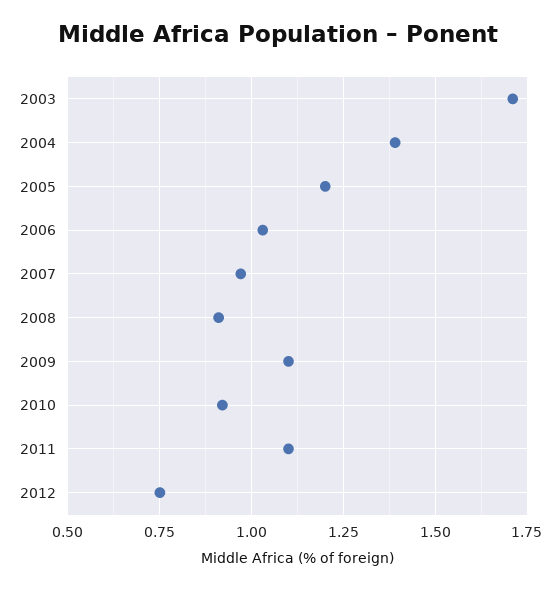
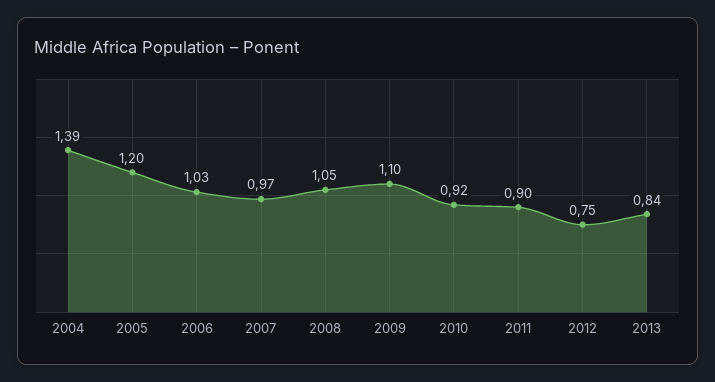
2003: 1.7 -> none
2008: 0.9 -> 1.05
2011: 1.1 -> 0.9
2013: none -> 0.84

